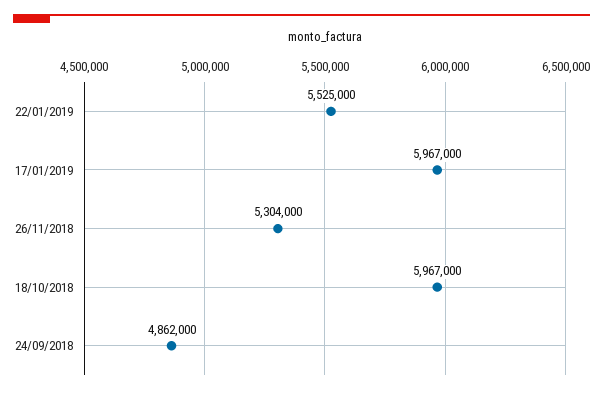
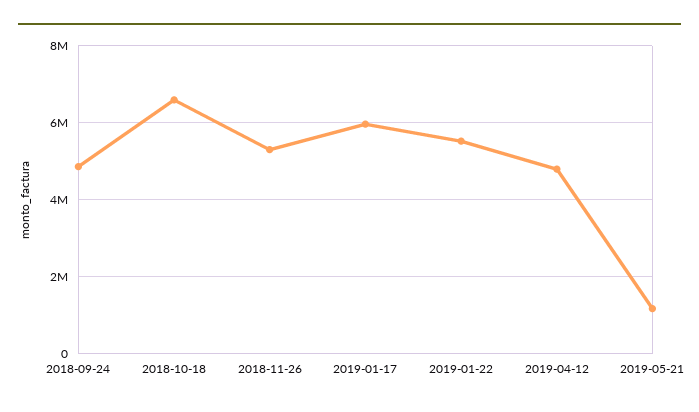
18/10/2018: 5967000 -> 6600000
2019-04-12: none -> 4800000
2019-05-21: none -> 1200000

